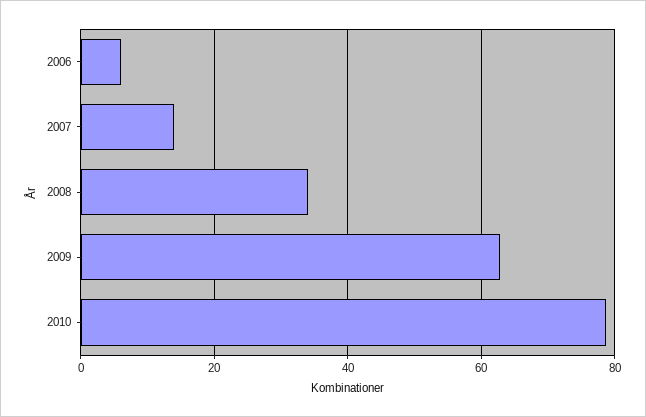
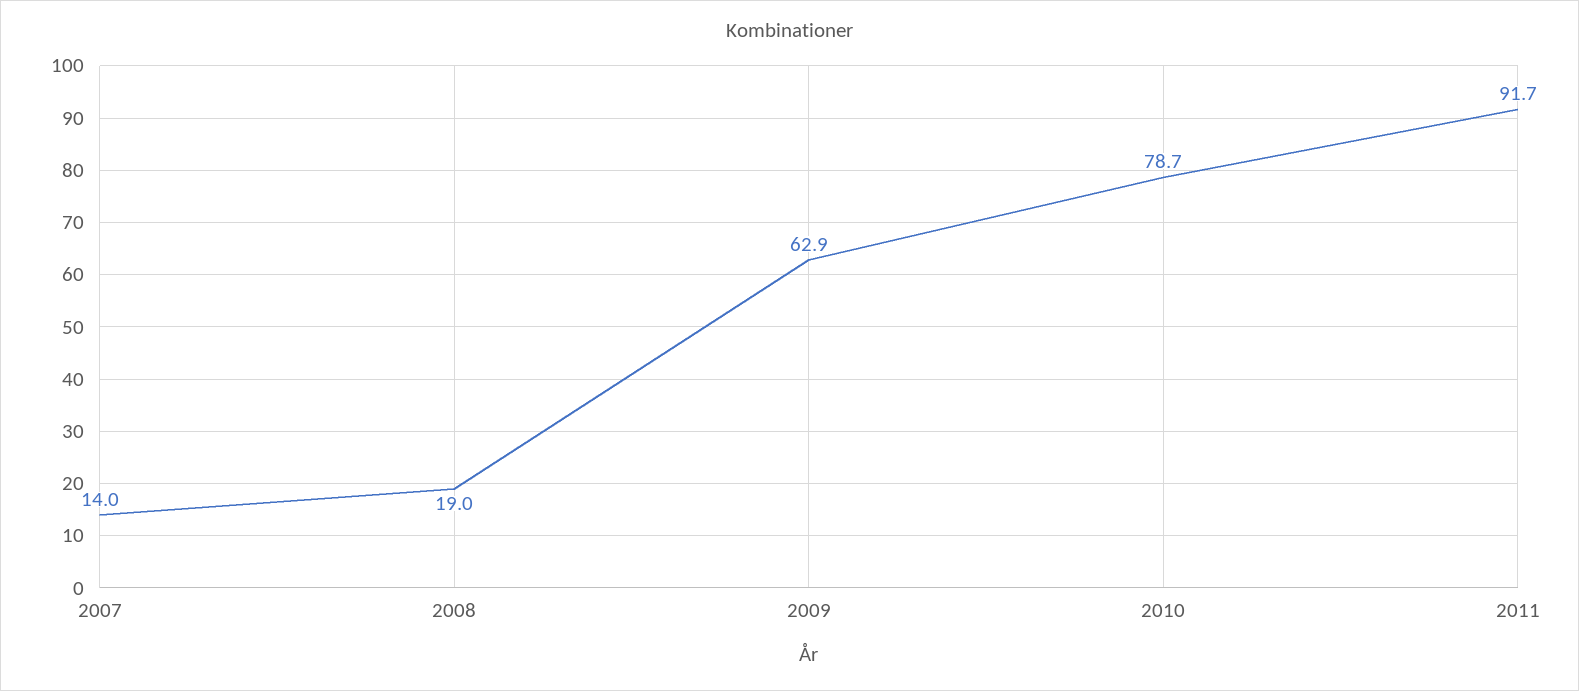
2006: 6 -> none
2008: 34 -> 19
2011: none -> 91.7

